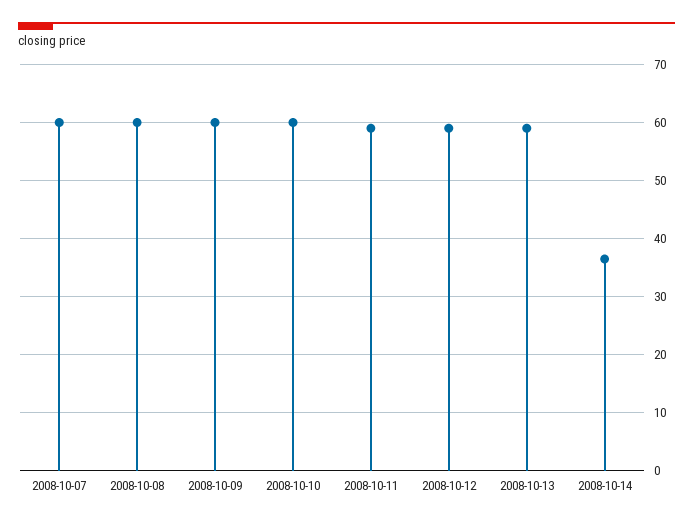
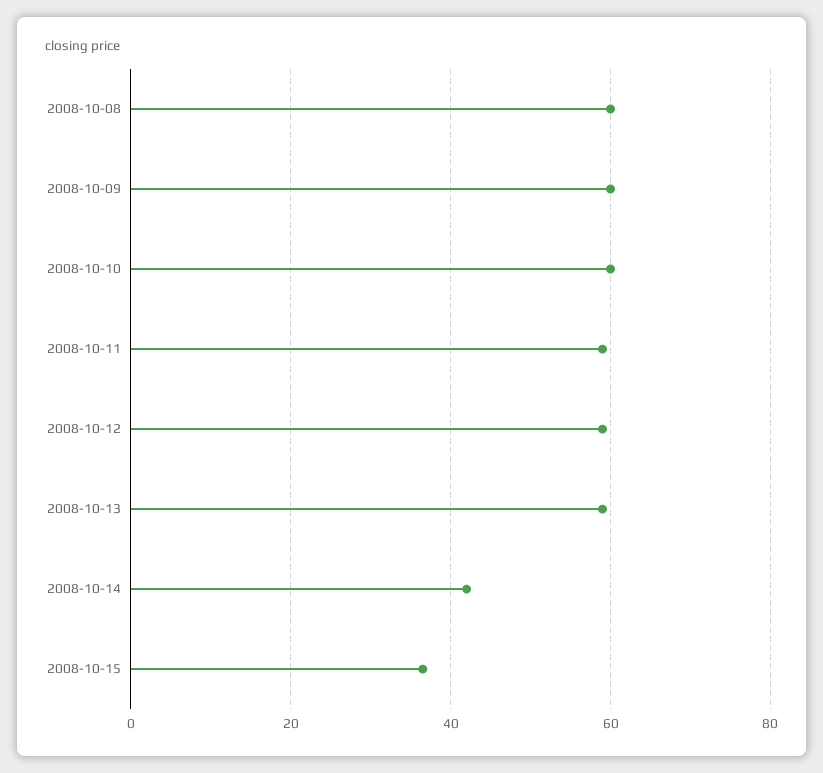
2008-10-07: 60 -> none
2008-10-14: 36 -> 42
2008-10-15: none -> 36

